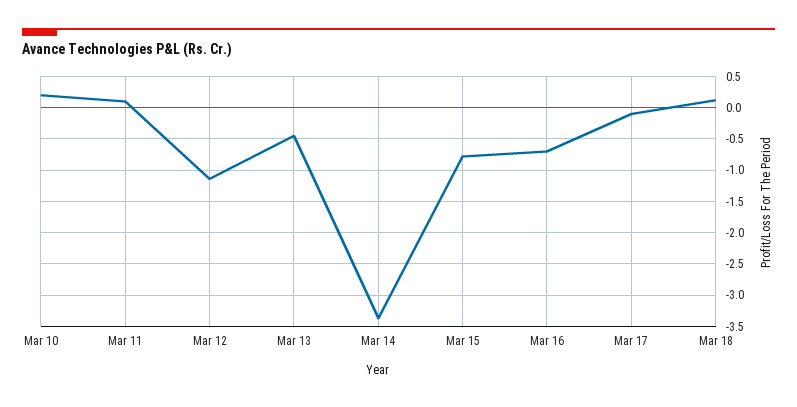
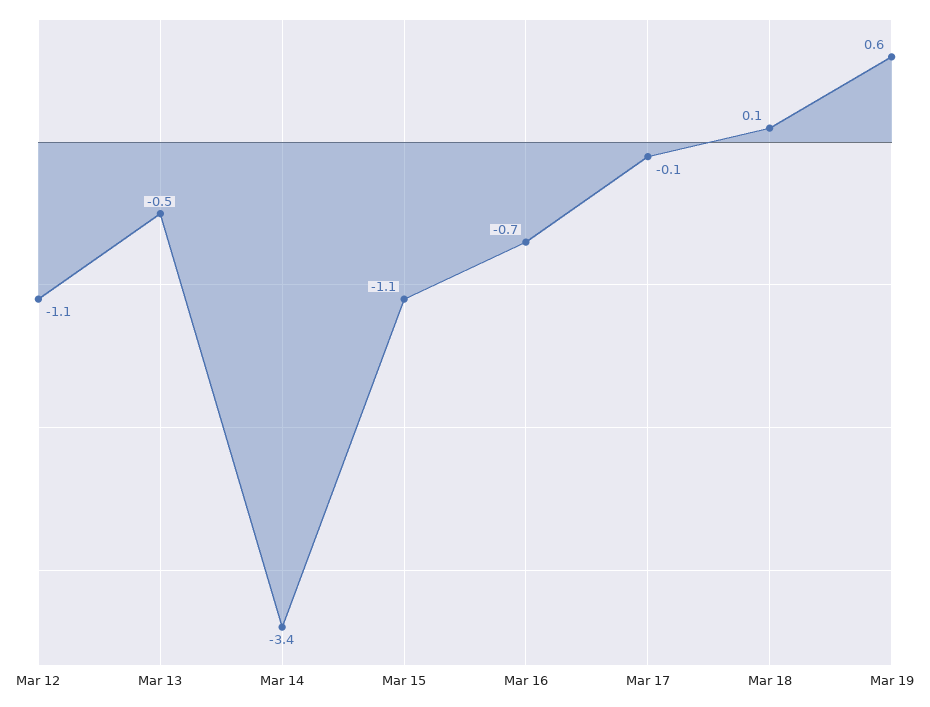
Mar 10: 0.2 -> none
Mar 11: 0.1 -> none
Mar 15: -0.8 -> -1.1
Mar 19: none -> 0.6

